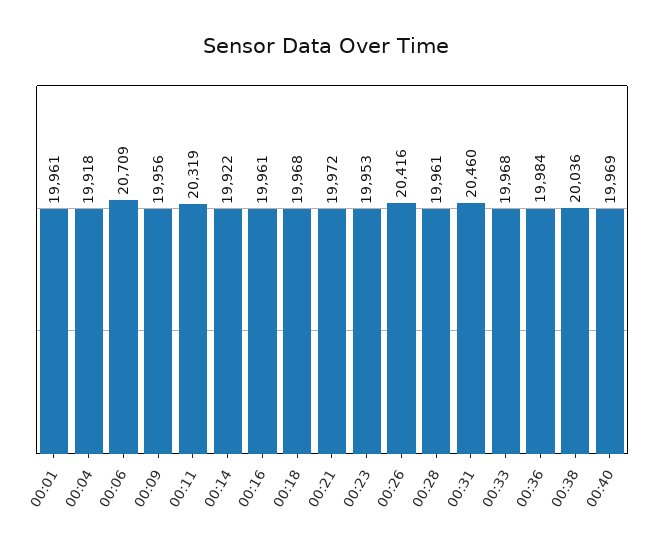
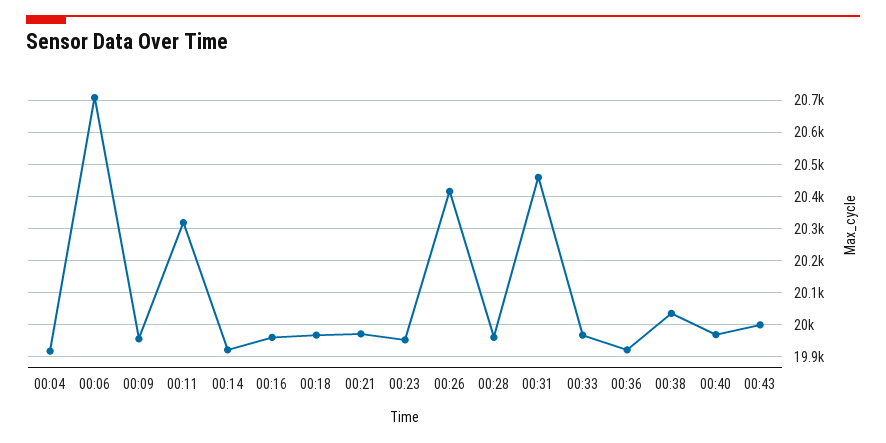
00:01: 19961 -> none
00:36: 19984 -> 19920
00:43: none -> 20000

